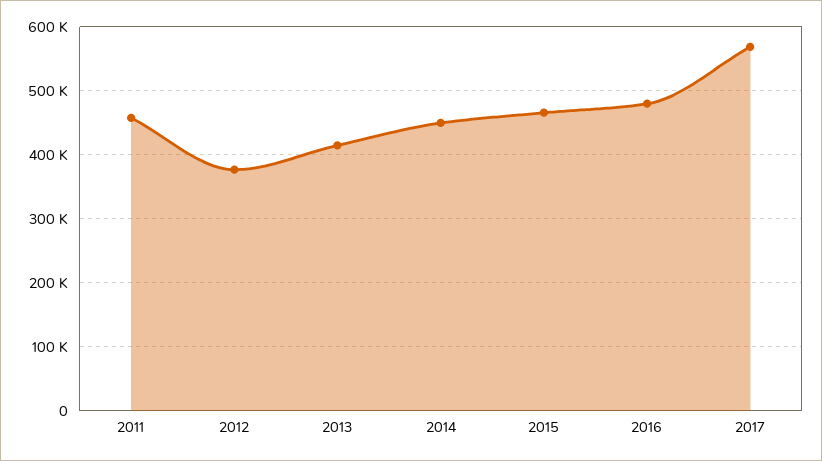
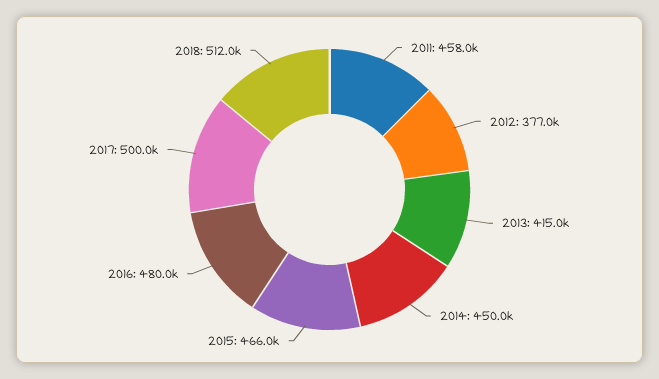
2017: 570000 -> 500000
2018: none -> 512000

